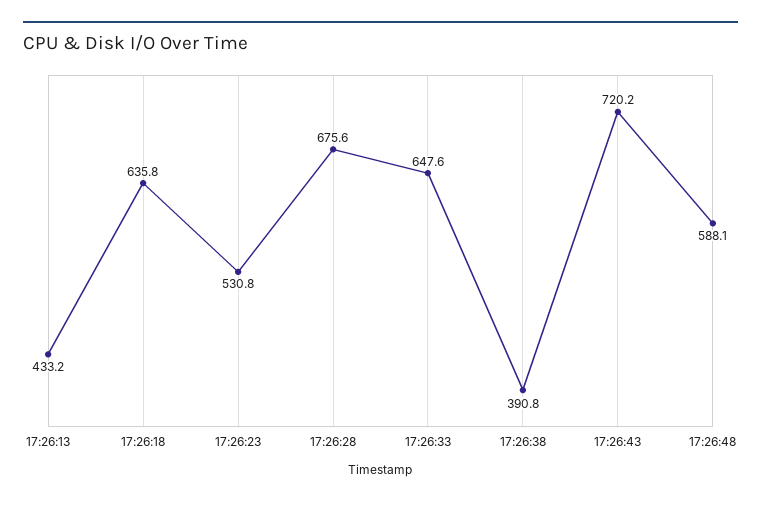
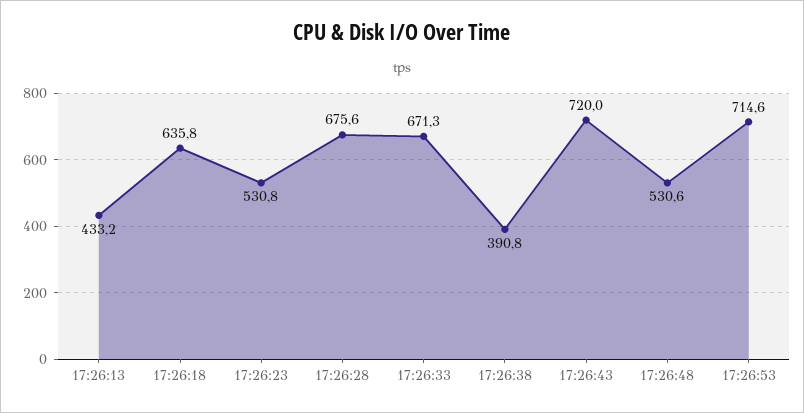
17:26:33: 647.6 -> 671.3
17:26:43: 720.2 -> 720
17:26:48: 588.1 -> 530.6
17:26:53: none -> 714.6

